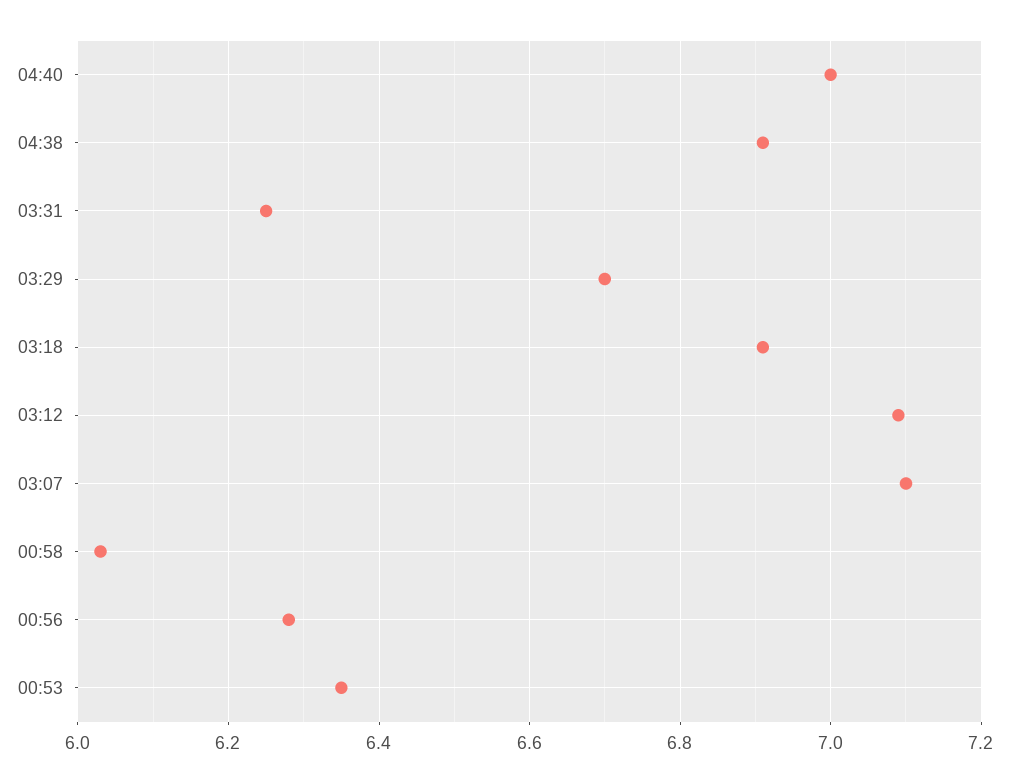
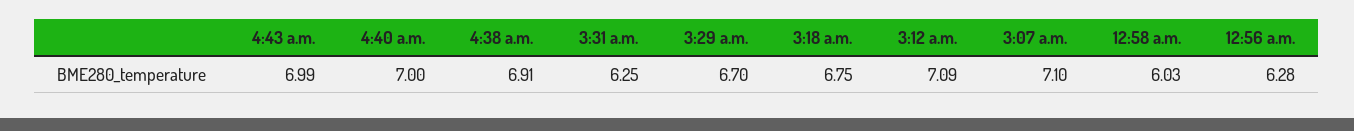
03:18: 6.9 -> 6.75
00:53: 6.35 -> none
4:43 a.m.: none -> 6.99

